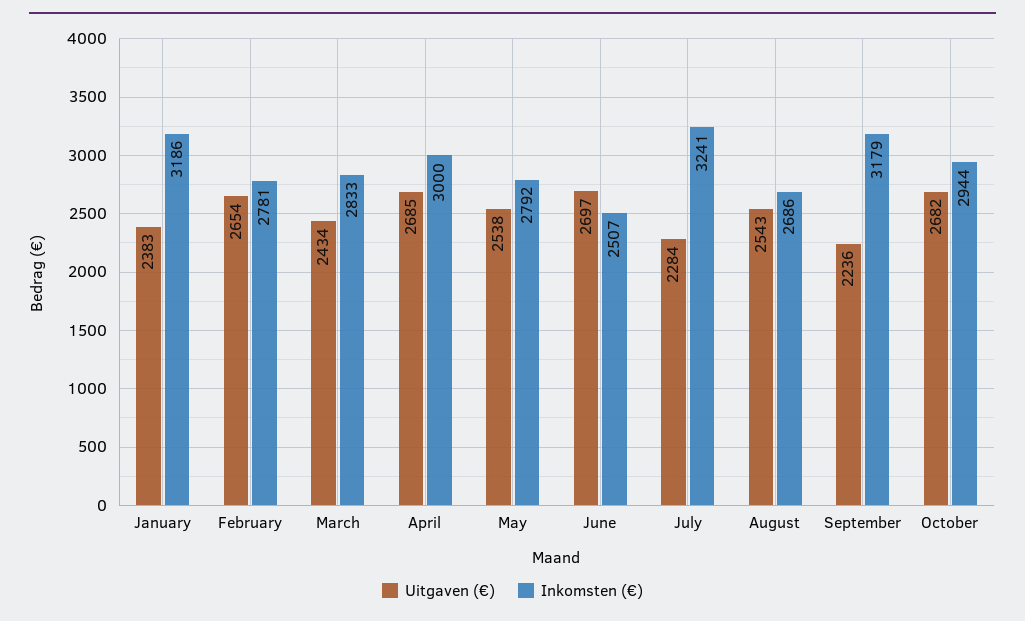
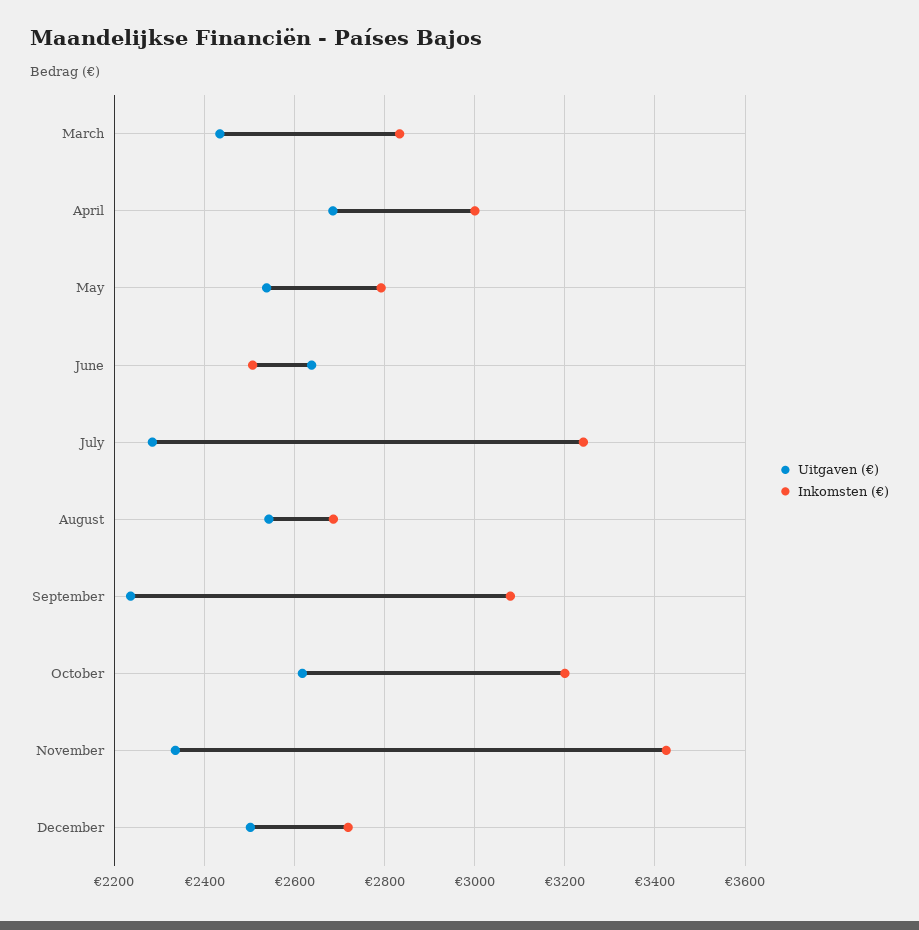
Uitgaven (€), January: 2383 -> none
Inkomsten (€), January: 3186 -> none
Uitgaven (€), February: 2654 -> none
Inkomsten (€), February: 2781 -> none
Uitgaven (€), June: 2697 -> 2640
Inkomsten (€), September: 3179 -> 3080
Uitgaven (€), October: 2682 -> 2620
Inkomsten (€), October: 2944 -> 3200
Uitgaven (€), November: none -> 2340
Inkomsten (€), November: none -> 3420
Uitgaven (€), December: none -> 2500
Inkomsten (€), December: none -> 2720

